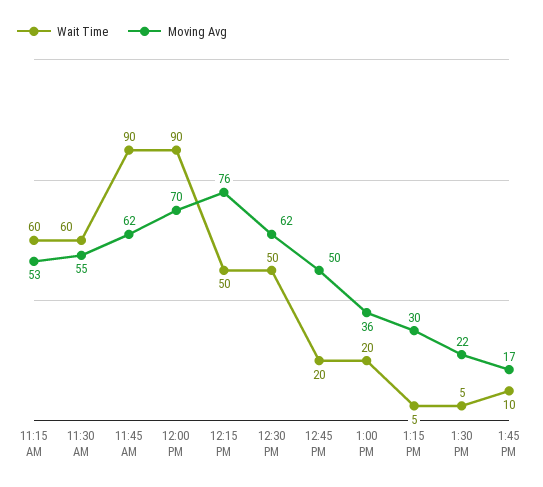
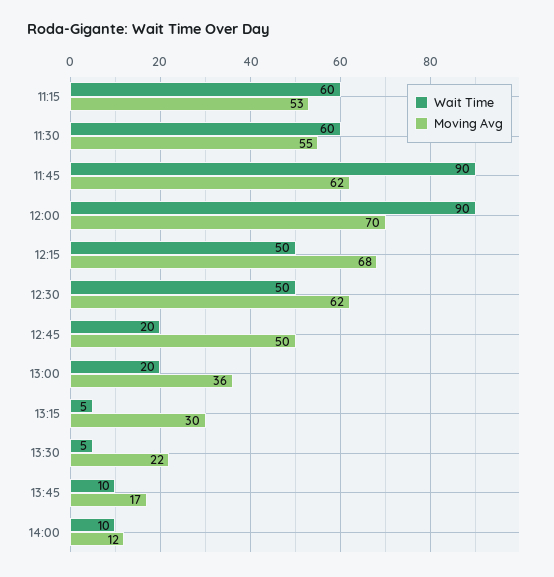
Moving Avg, 12:15 PM: 76 -> 68
Wait Time, 14:00: none -> 10
Moving Avg, 14:00: none -> 12

